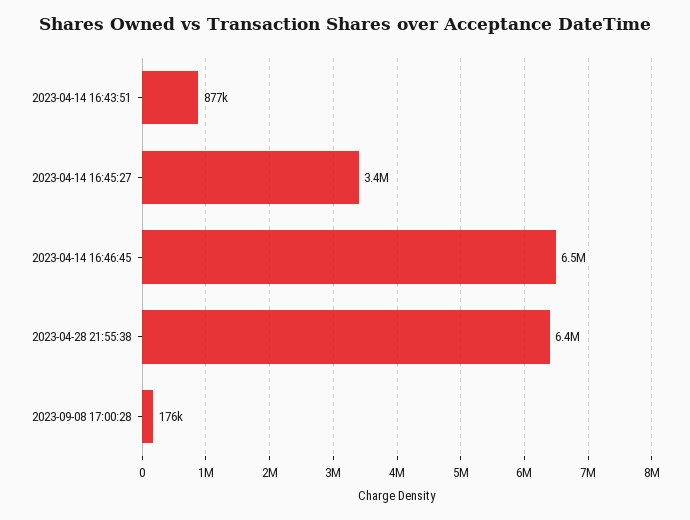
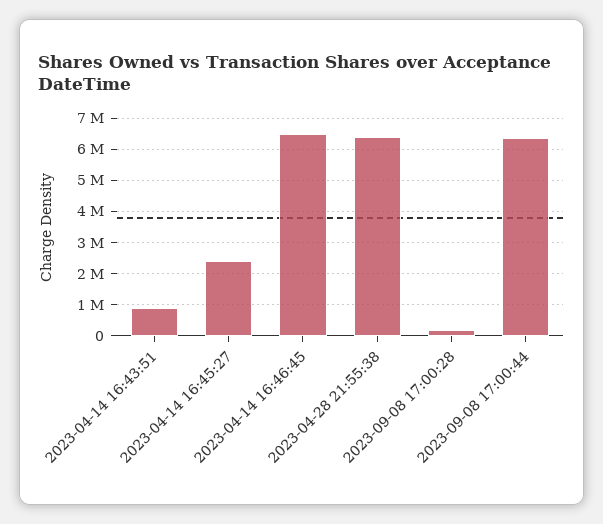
2023-04-14 16:45:27: 3400000 -> 2400000
2023-09-08 17:00:44: none -> 6400000

